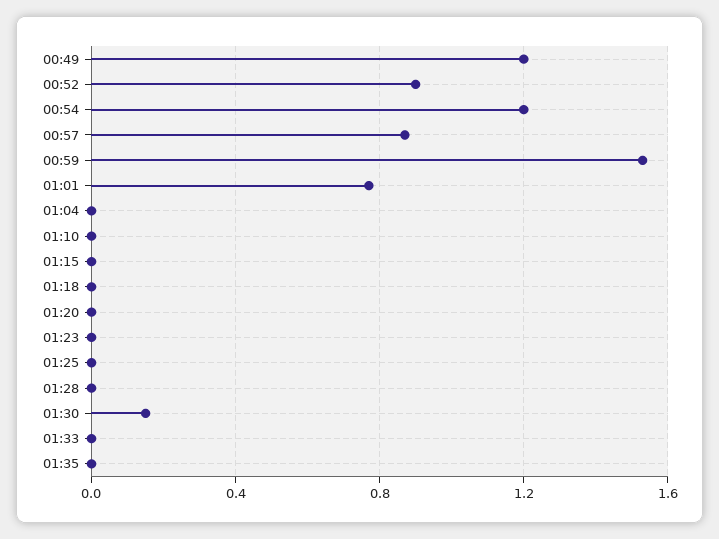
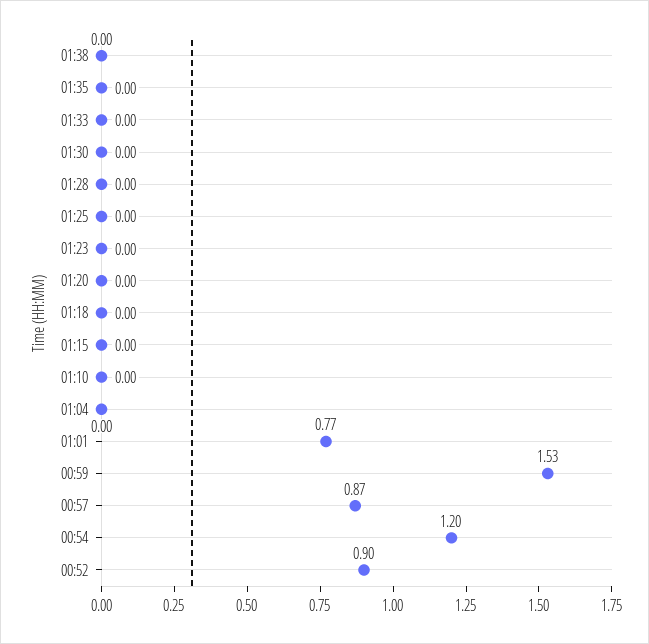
00:49: 1.2 -> none
01:30: 0.15 -> 0
01:38: none -> 0

